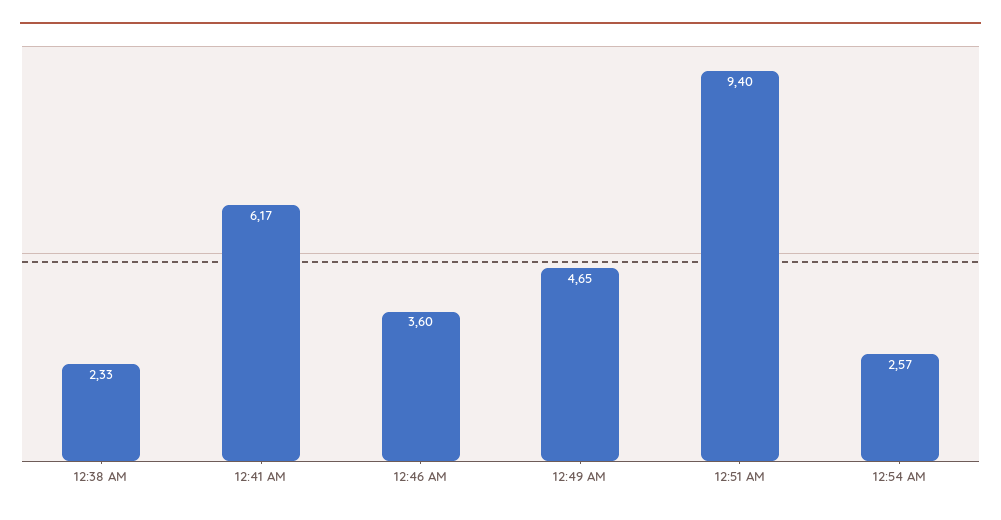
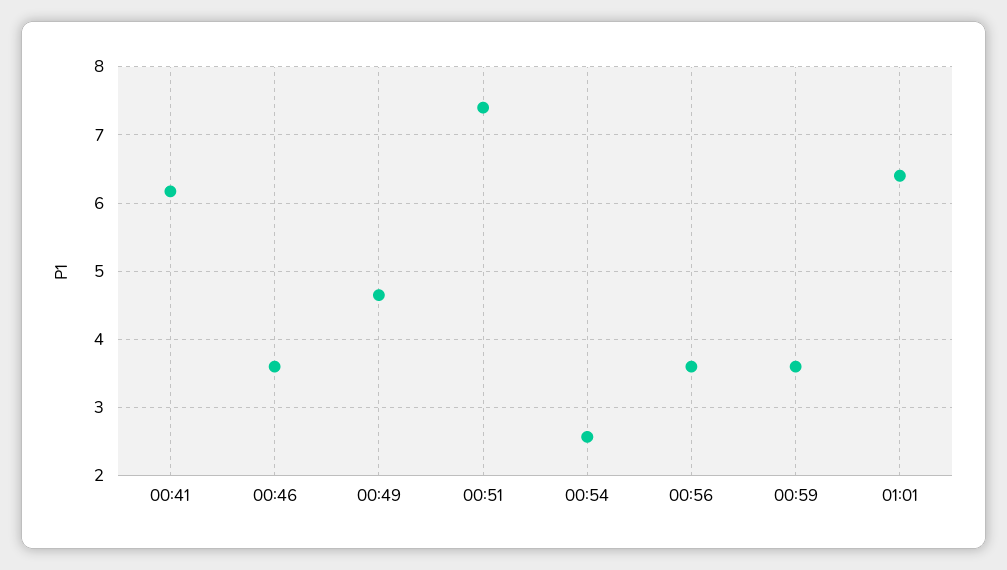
12:38 AM: 2.33 -> none
12:51 AM: 9.4 -> 7.4
00:56: none -> 3.6
00:59: none -> 3.6
01:01: none -> 6.4

